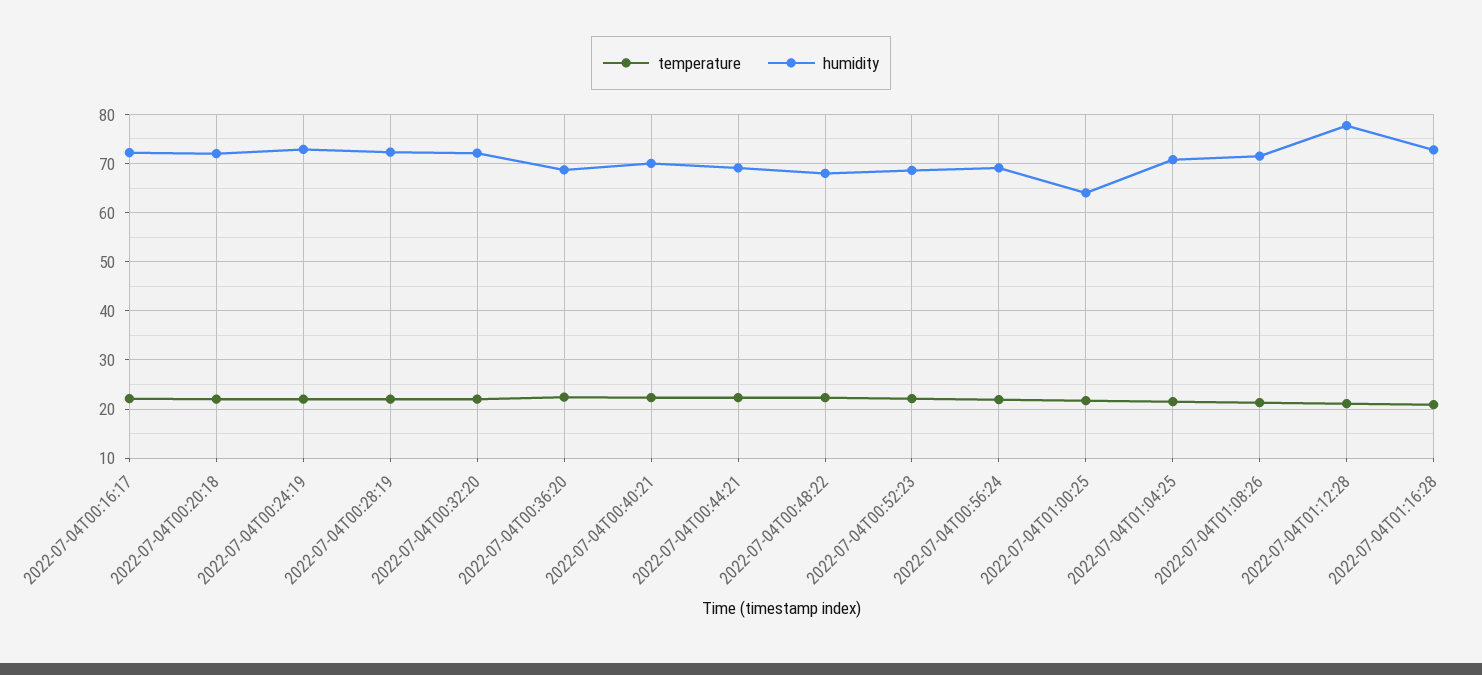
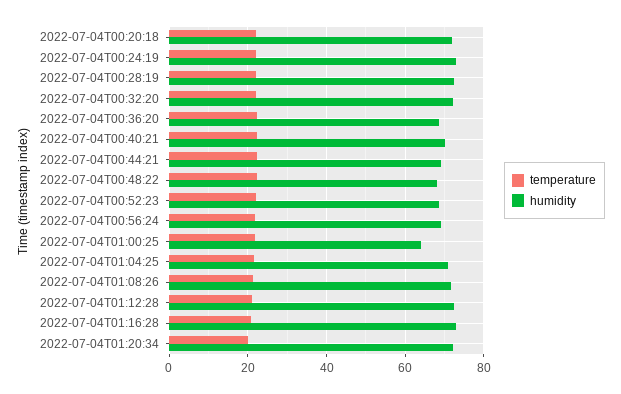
temperature, 2022-07-04T00:16:17: 22 -> none
humidity, 2022-07-04T00:16:17: 72 -> none
humidity, 2022-07-04T01:12:28: 78 -> 72
temperature, 2022-07-04T01:20:34: none -> 20
humidity, 2022-07-04T01:20:34: none -> 72

